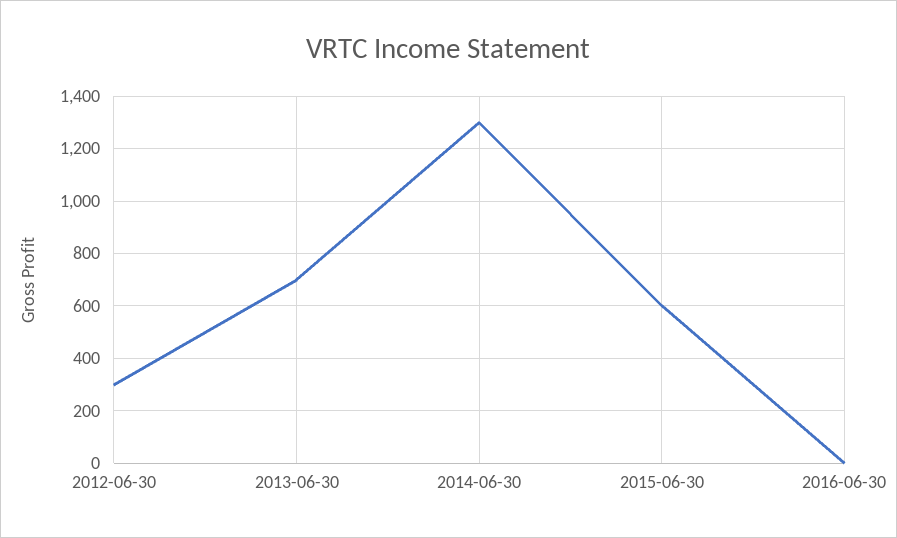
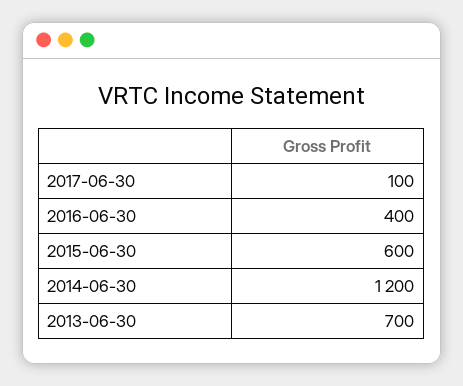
2012-06-30: 300 -> none
2014-06-30: 1300 -> 1200
2016-06-30: 0 -> 400
2017-06-30: none -> 100

